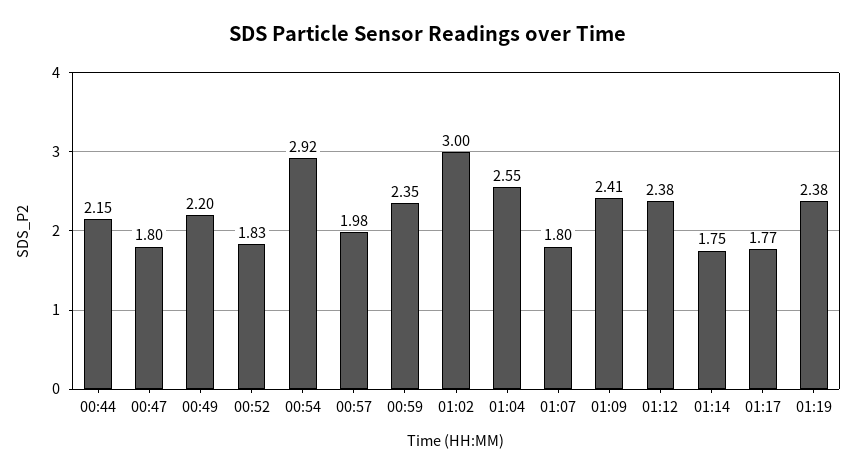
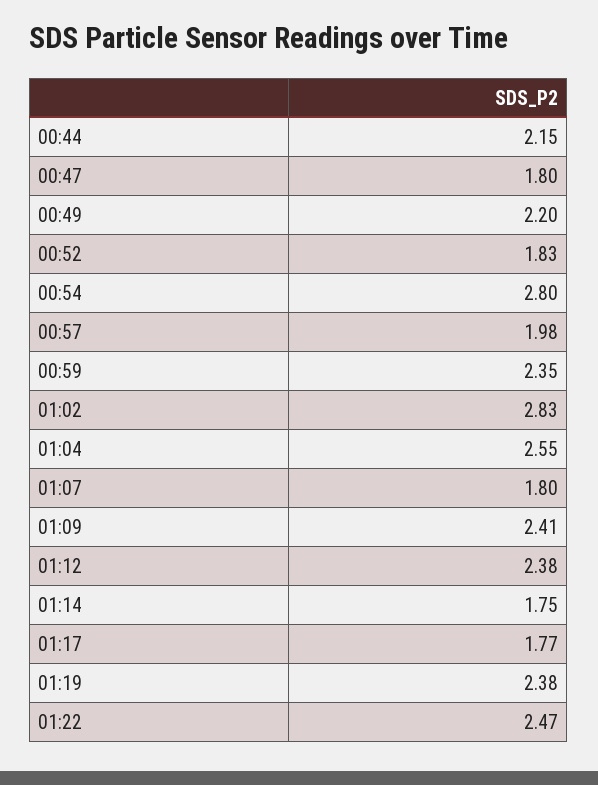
00:54: 2.92 -> 2.8
01:02: 3 -> 2.83
01:22: none -> 2.47

